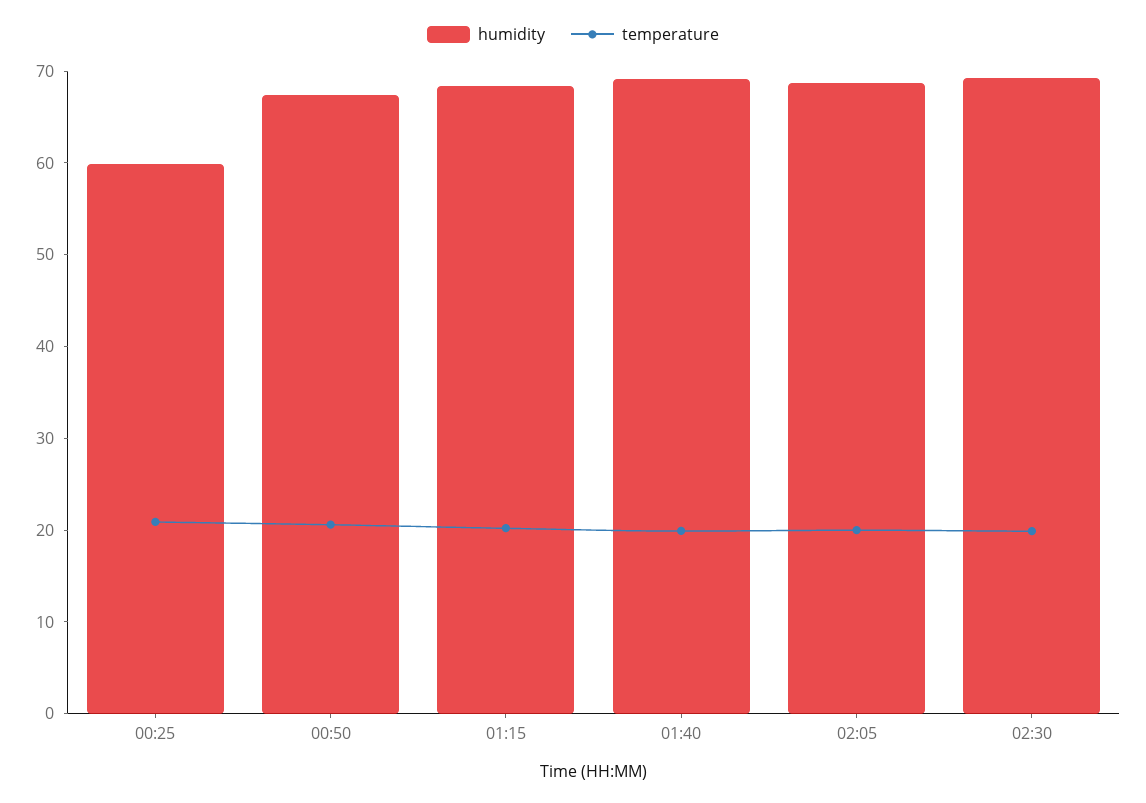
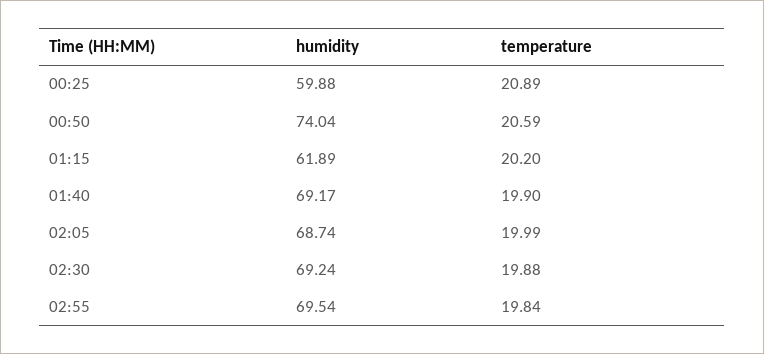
humidity, 00:50: 68 -> 74.04
humidity, 01:15: 68 -> 61.89
humidity, 02:55: none -> 69.54
temperature, 02:55: none -> 19.84

